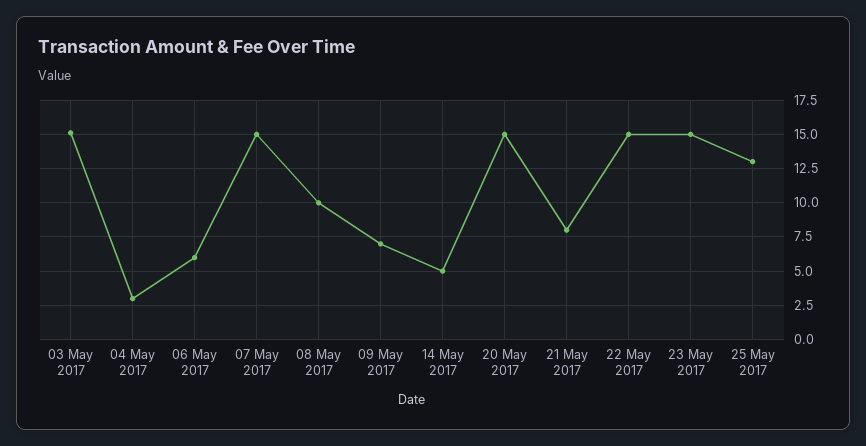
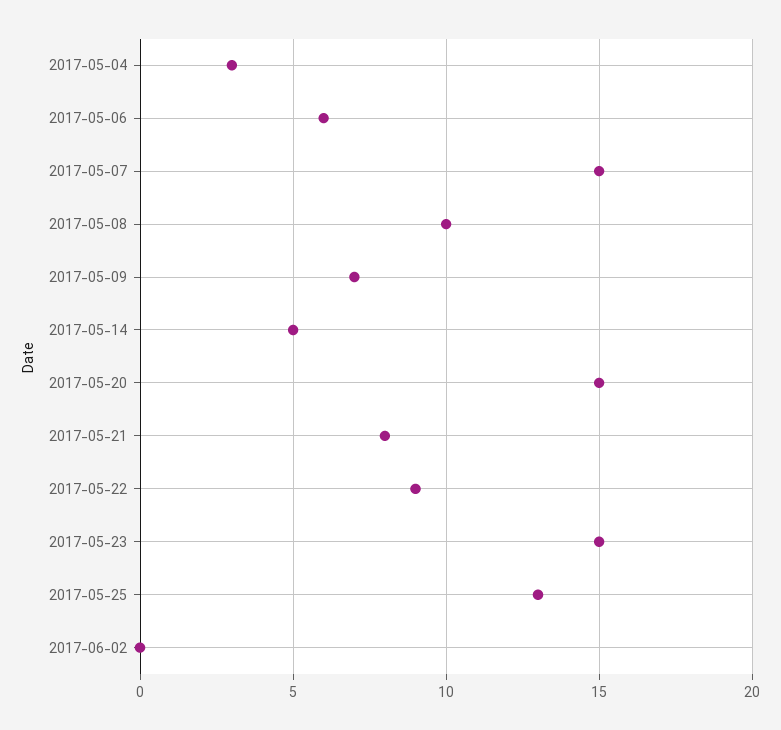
03 May 2017: 15 -> none
22 May 2017: 15 -> 9
2017-06-02: none -> 0

